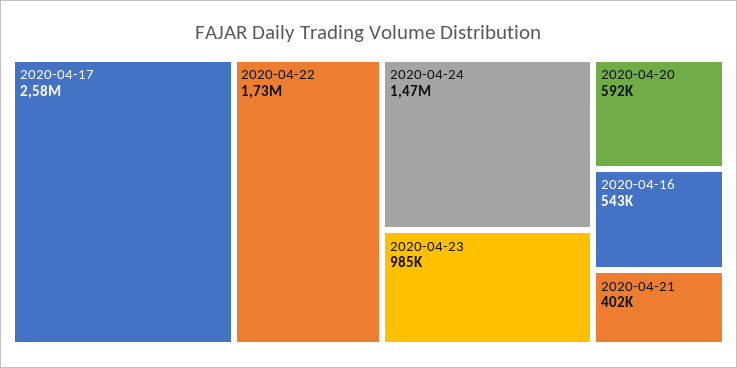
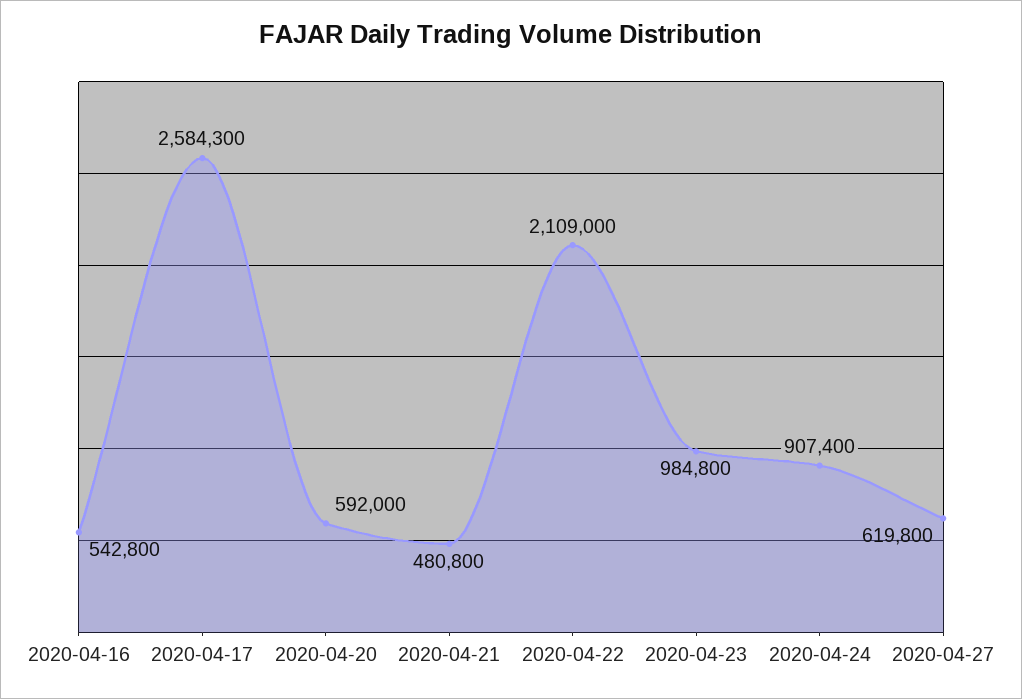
2020-04-22: 1730000 -> 2109000
2020-04-24: 1470000 -> 907400
2020-04-21: 402000 -> 480800
2020-04-27: none -> 619800

